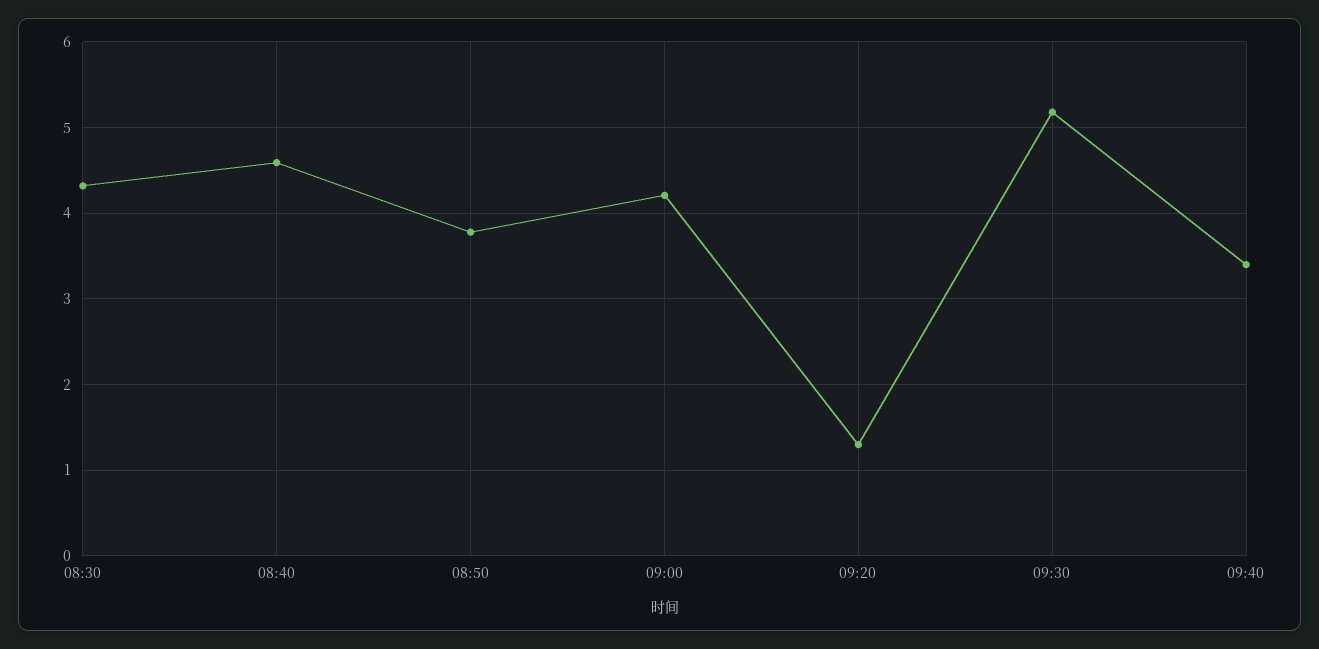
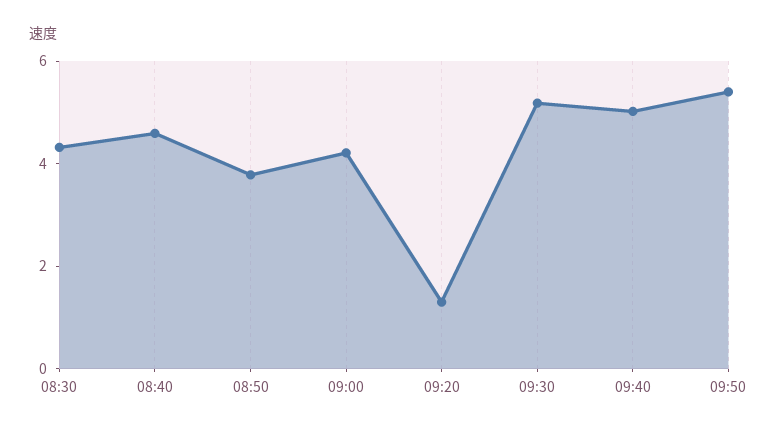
09:40: 3.4 -> 5
09:50: none -> 5.5

